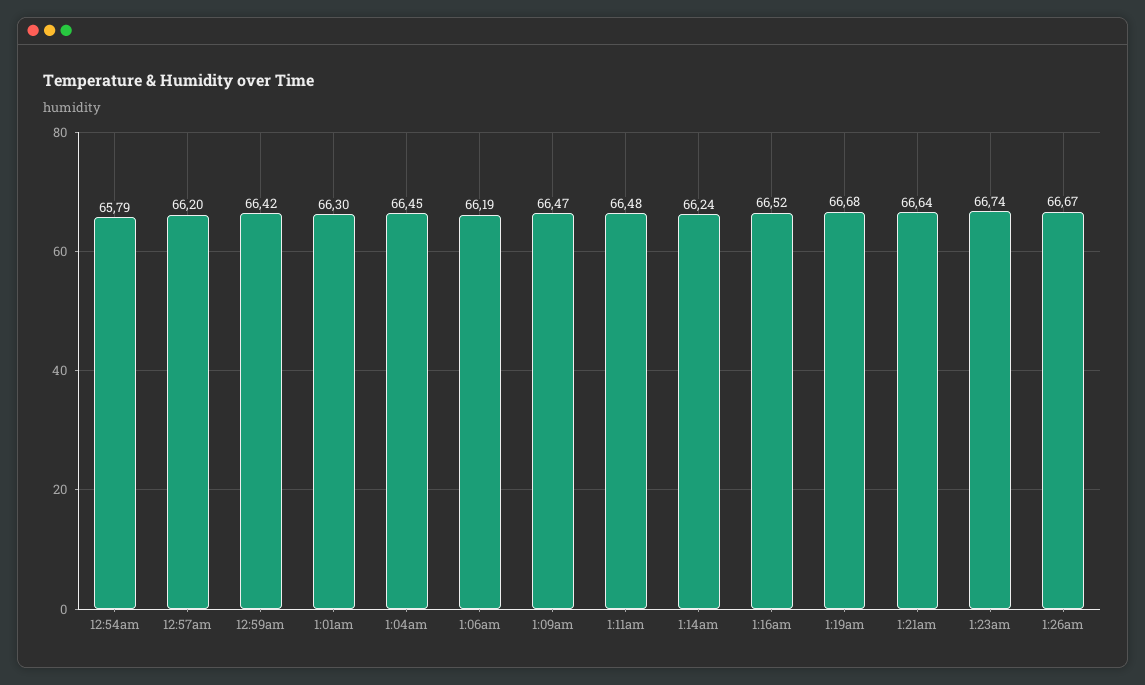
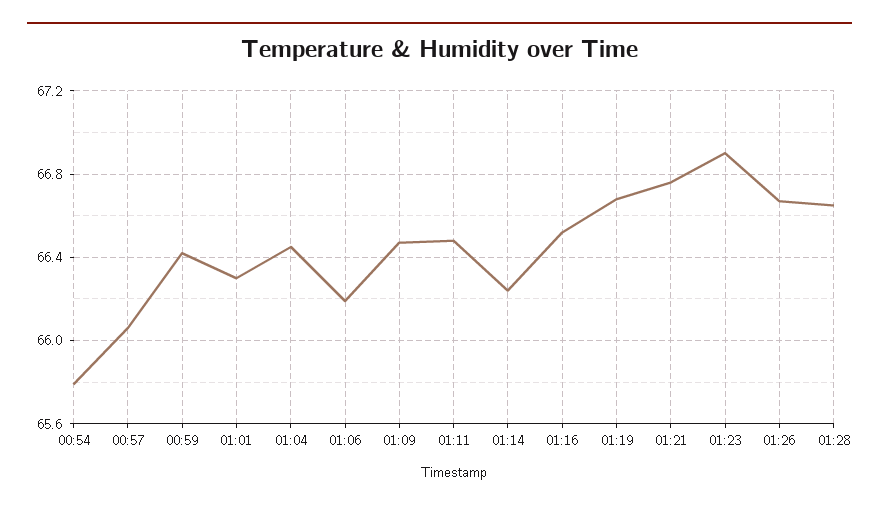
12:57am: 66.2 -> 66.05
1:21am: 66.64 -> 66.75
1:23am: 66.74 -> 66.9
01:28: none -> 66.65

